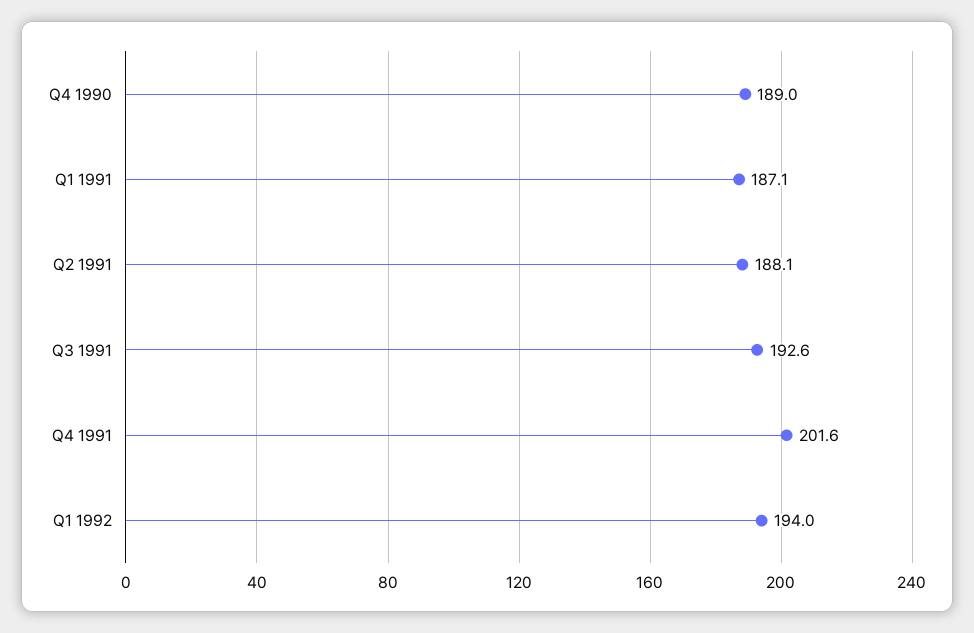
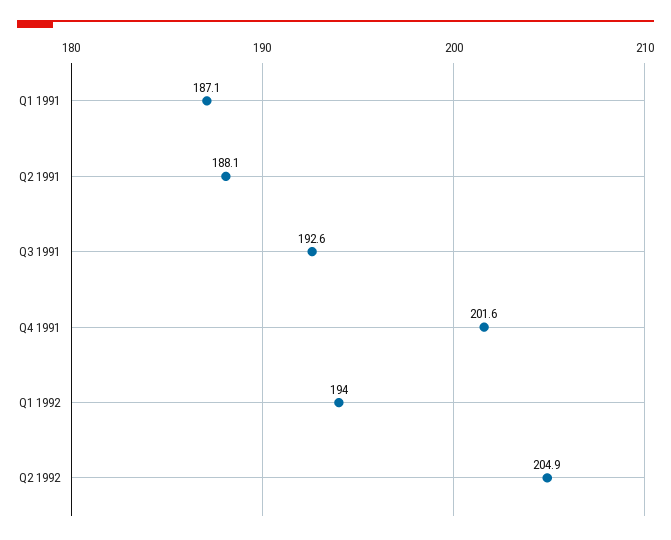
Q4 1990: 189 -> none
Q2 1992: none -> 204.9

